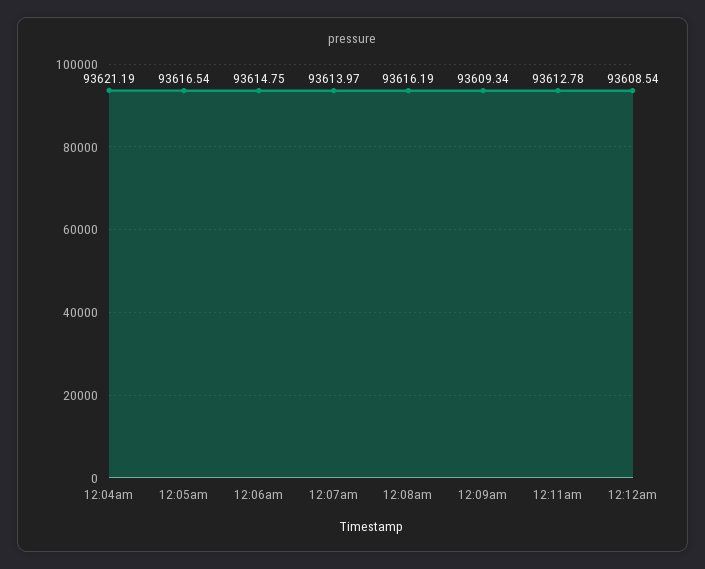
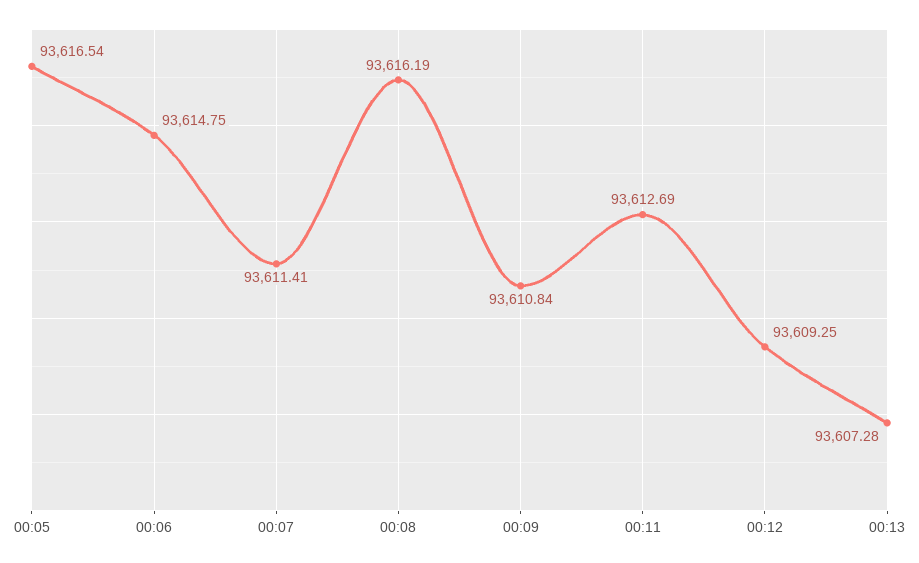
12:04am: 93621.19 -> none
12:07am: 93613.97 -> 93611.41
12:09am: 93609.34 -> 93610.84
12:11am: 93612.78 -> 93612.69
12:12am: 93608.54 -> 93609.25
00:13: none -> 93607.28

